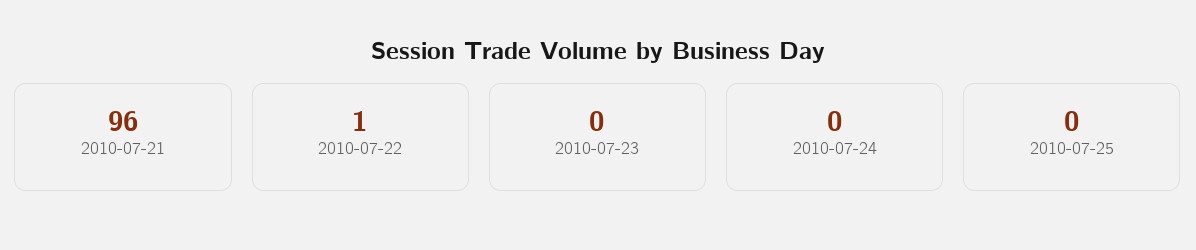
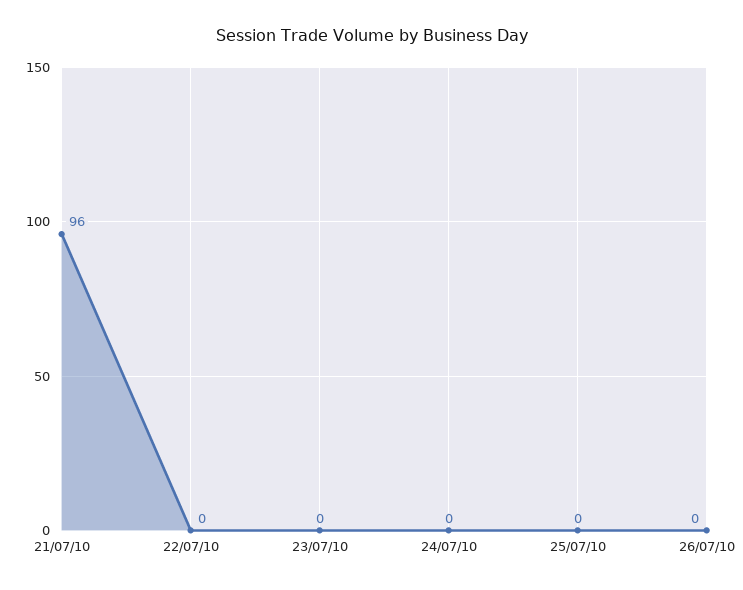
2010-07-22: 1 -> 0
26/07/10: none -> 0

